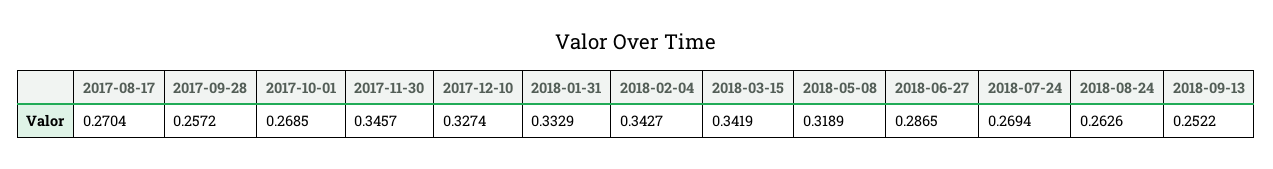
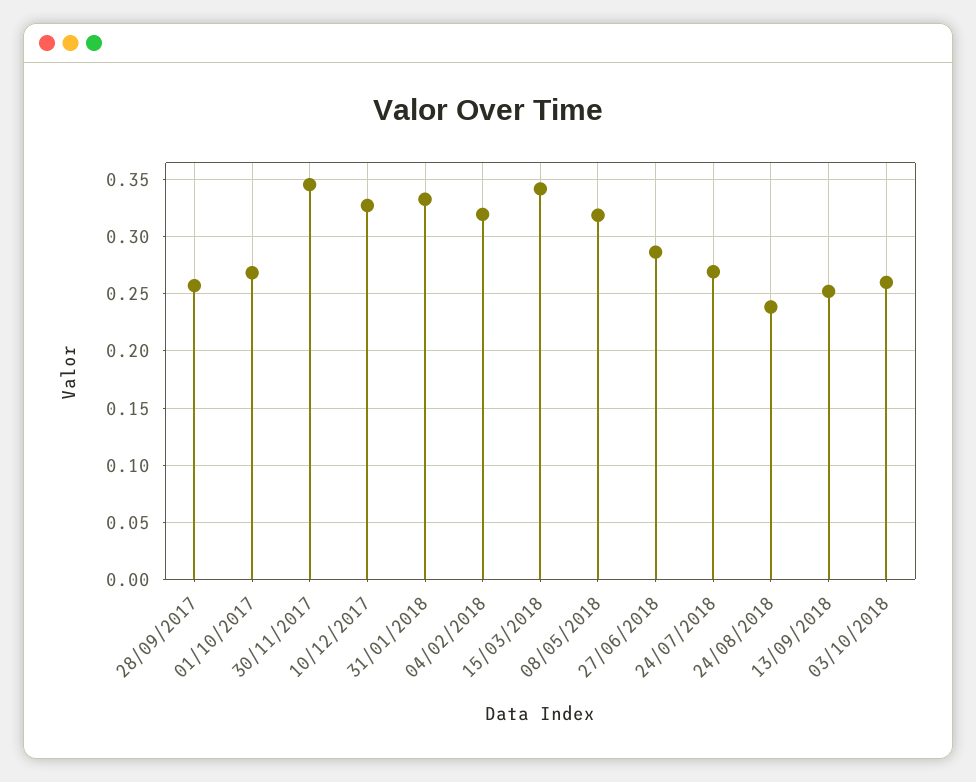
2017-08-17: 0.2704 -> none
2018-02-04: 0.3427 -> 0.32
2018-08-24: 0.2626 -> 0.24
03/10/2018: none -> 0.26

